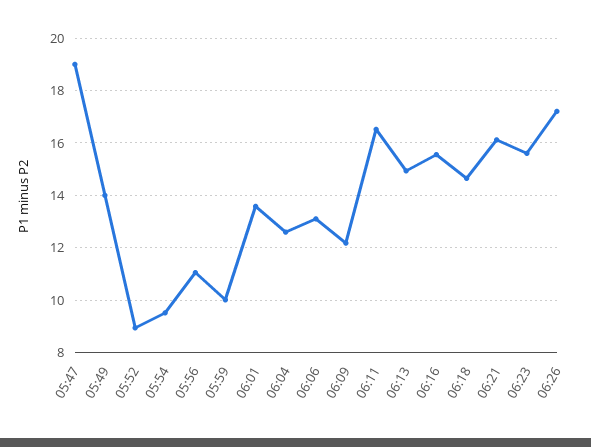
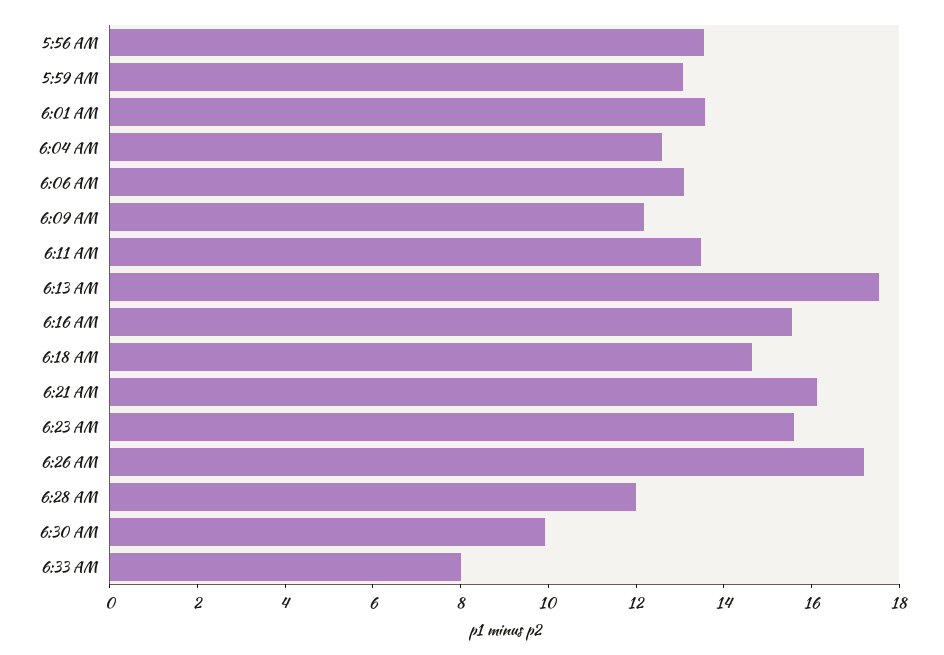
05:47: 19 -> none
05:49: 14 -> none
05:52: 9 -> none
05:54: 9.5 -> none
05:56: 11 -> 13.5
05:59: 10 -> 13
06:11: 16.5 -> 13.5
06:13: 15 -> 17.5
6:28 AM: none -> 12
6:30 AM: none -> 10
6:33 AM: none -> 8

